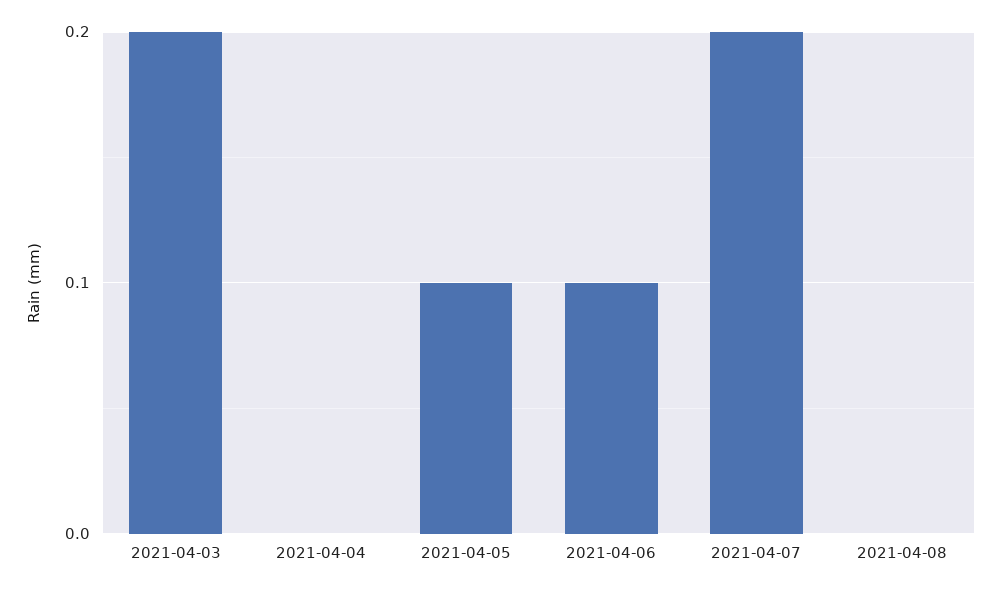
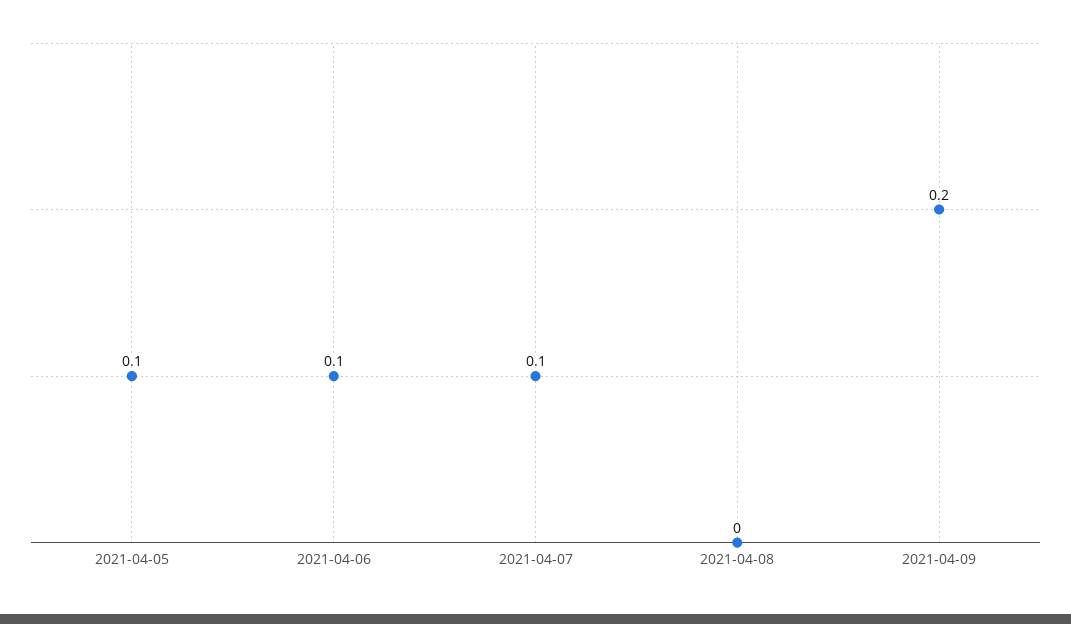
2021-04-03: 0.2 -> none
2021-04-04: 0 -> none
2021-04-07: 0.2 -> 0.1
2021-04-09: none -> 0.2

